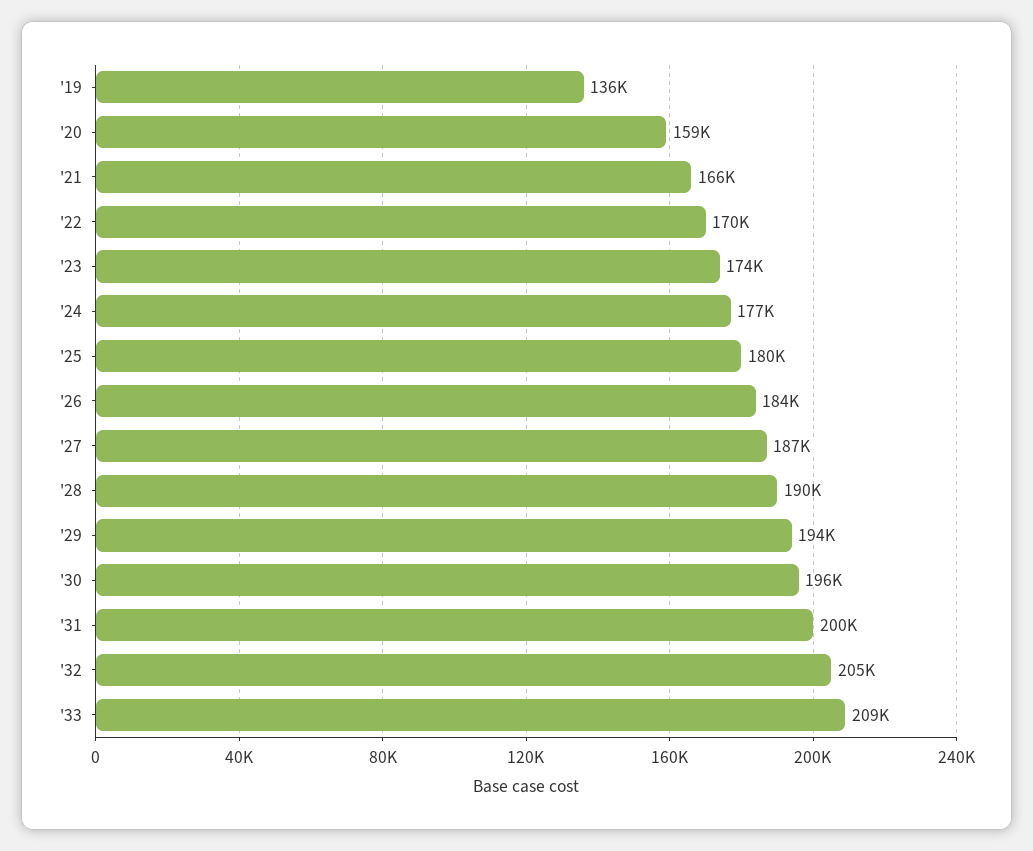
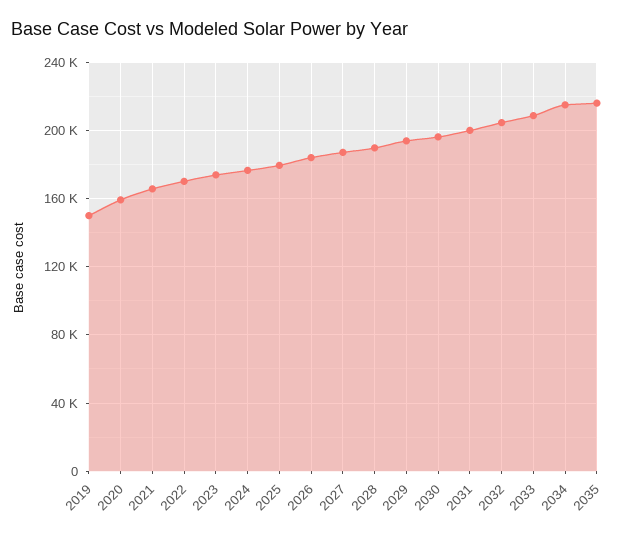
'19: 136000 -> 150000
2034: none -> 215000
2035: none -> 215000

